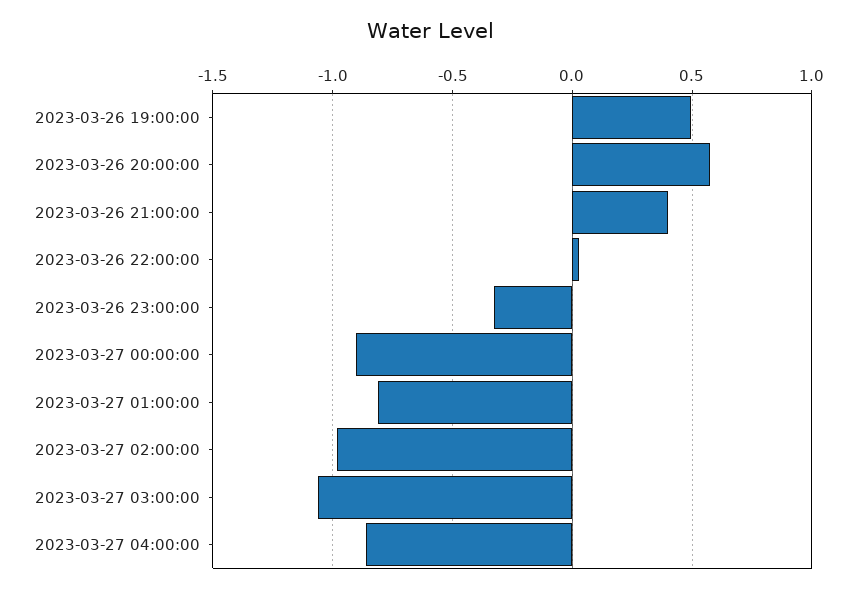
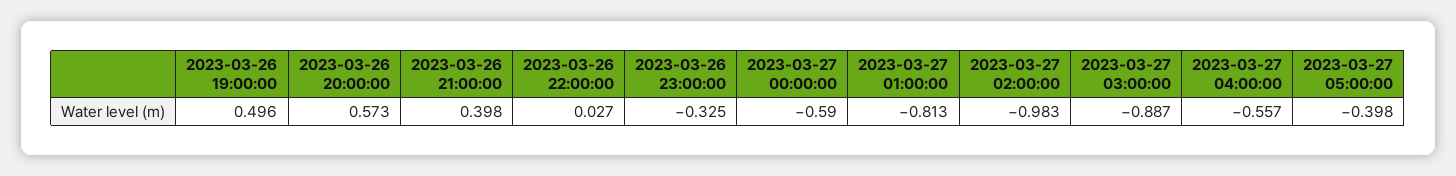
2023-03-27 00:00:00: -0.9 -> -0.59
2023-03-27 03:00:00: -1.05 -> -0.887
2023-03-27 04:00:00: -0.85 -> -0.557
2023-03-27 05:00:00: none -> -0.398

